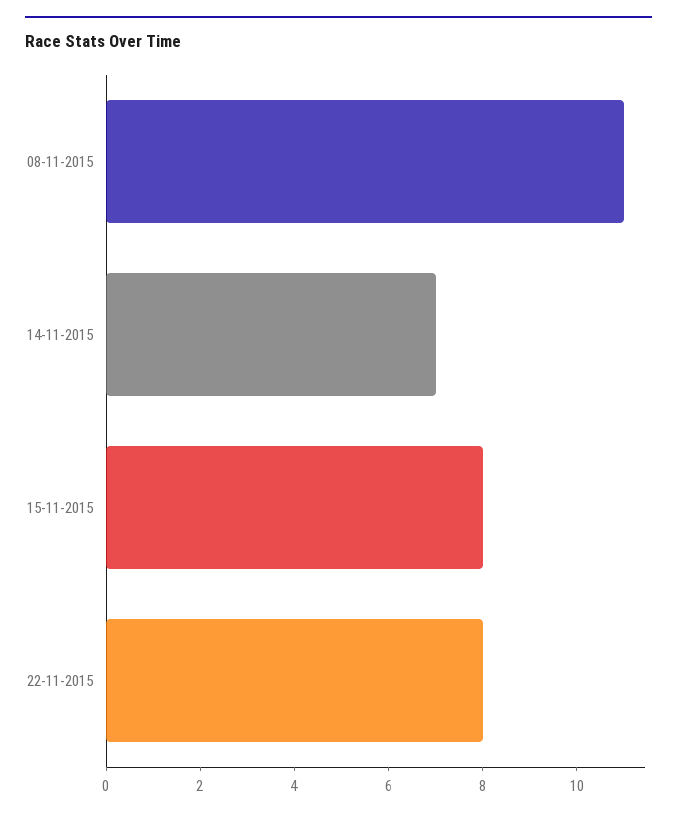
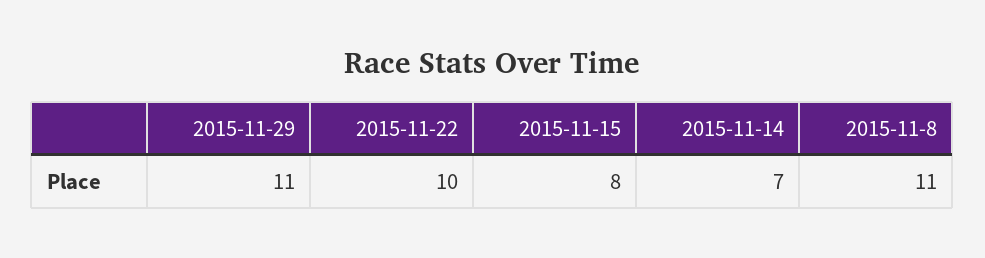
22-11-2015: 8 -> 10
2015-11-29: none -> 11

